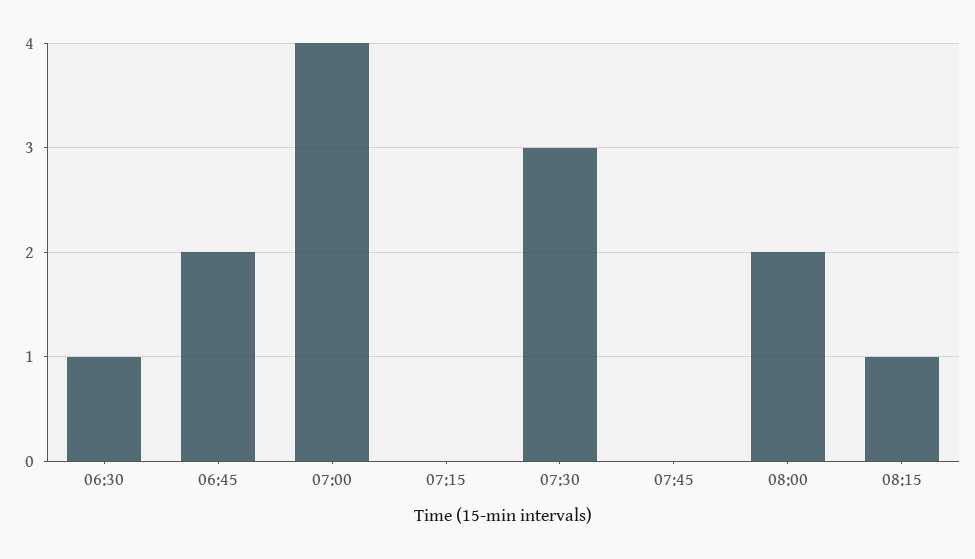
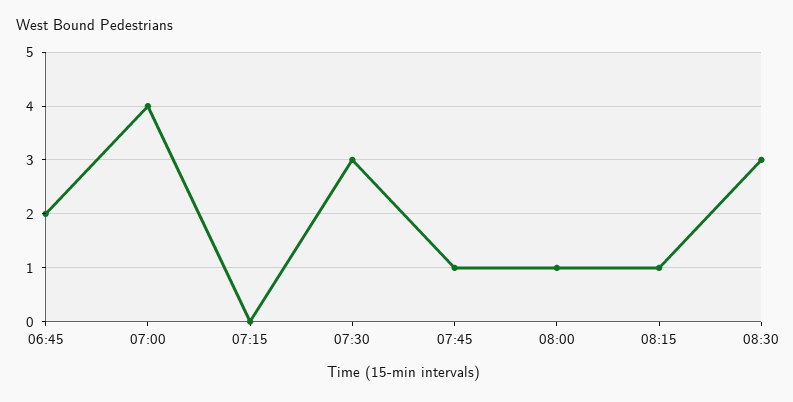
06:30: 1 -> none
07:45: 0 -> 1
08:00: 2 -> 1
08:30: none -> 3

